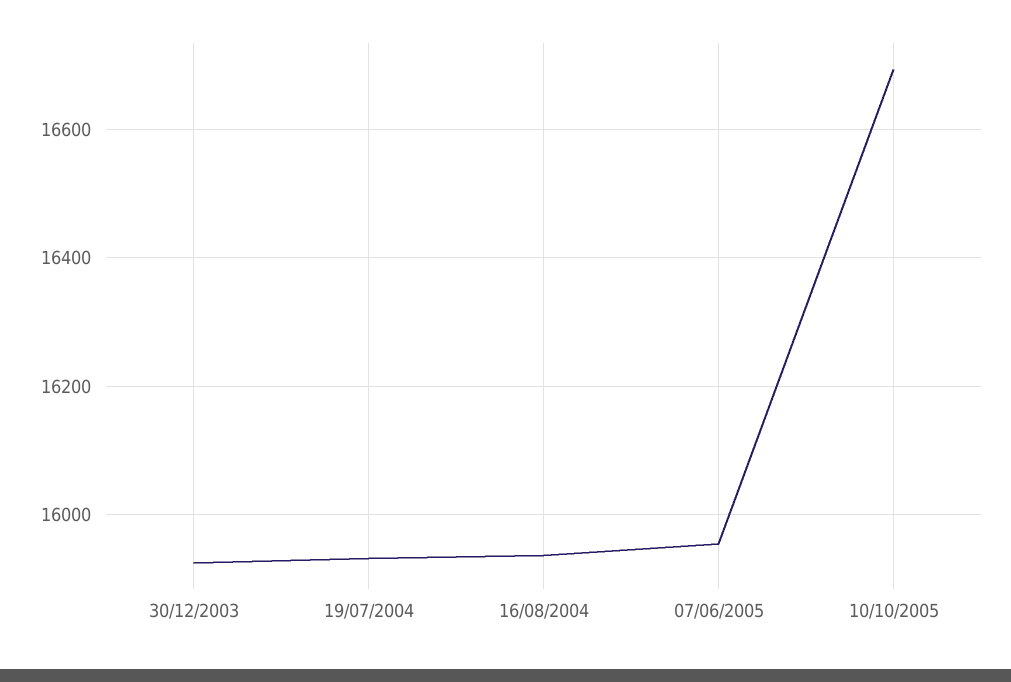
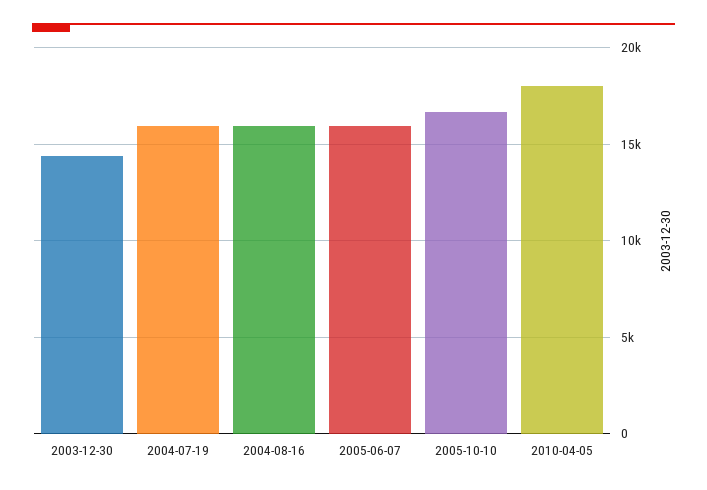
30/12/2003: 15920 -> 14500
2010-04-05: none -> 18000

